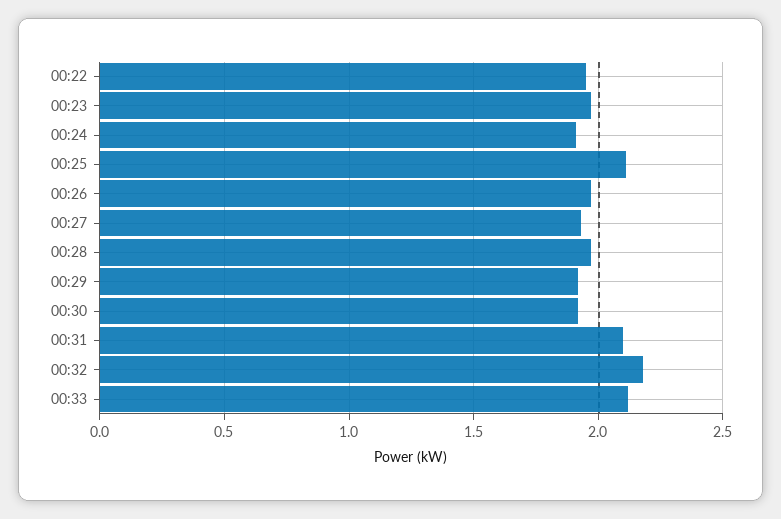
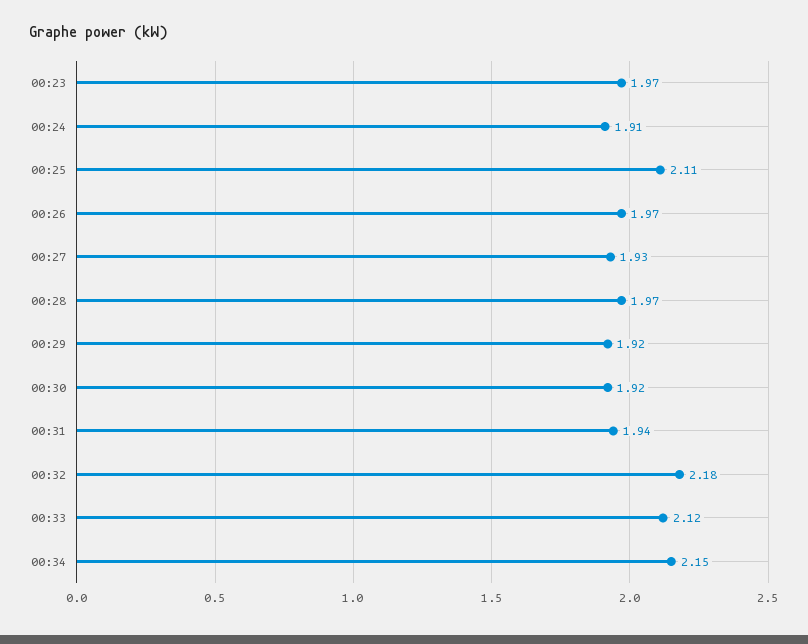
00:22: 1.95 -> none
00:31: 2.1 -> 1.94
00:34: none -> 2.15

